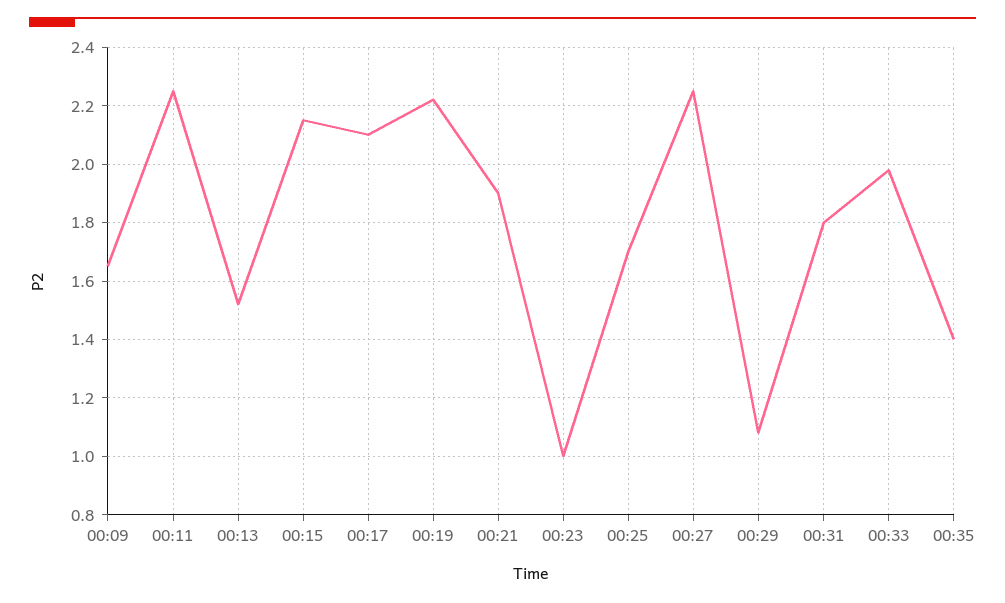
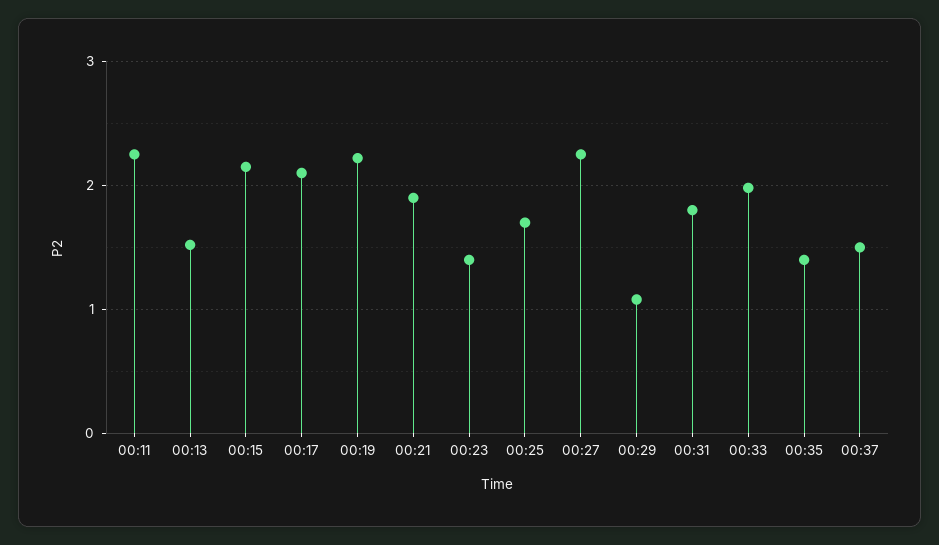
00:09: 1.65 -> none
00:23: 1 -> 1.4
00:37: none -> 1.5

